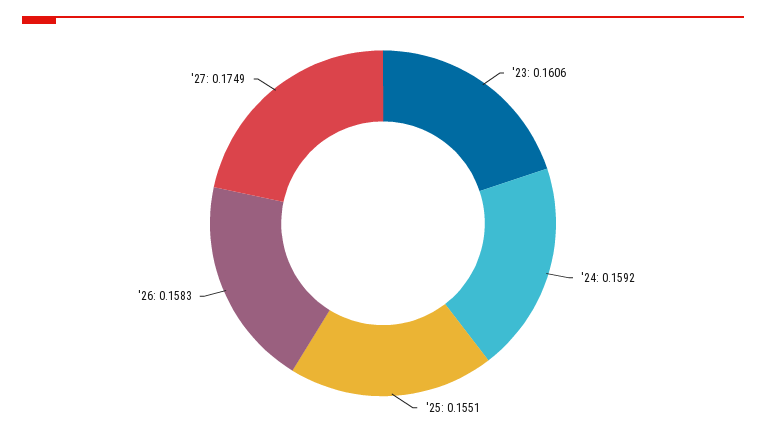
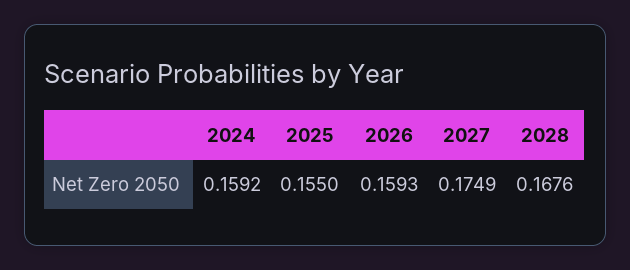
'23: 0.1606 -> none
'25: 0.1551 -> 0.155
'26: 0.1583 -> 0.1593
2028: none -> 0.1676

